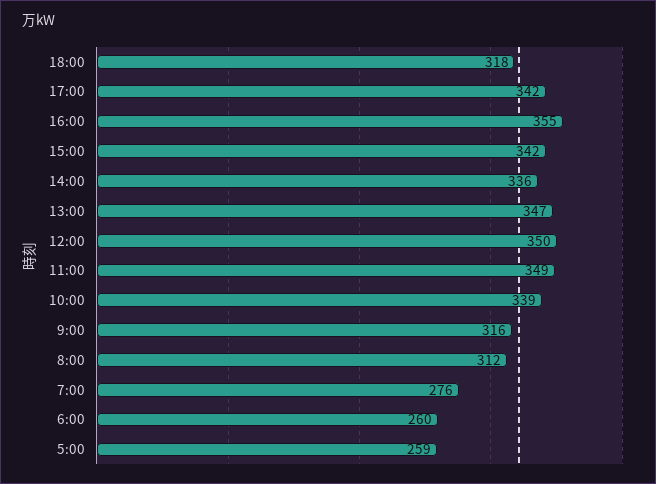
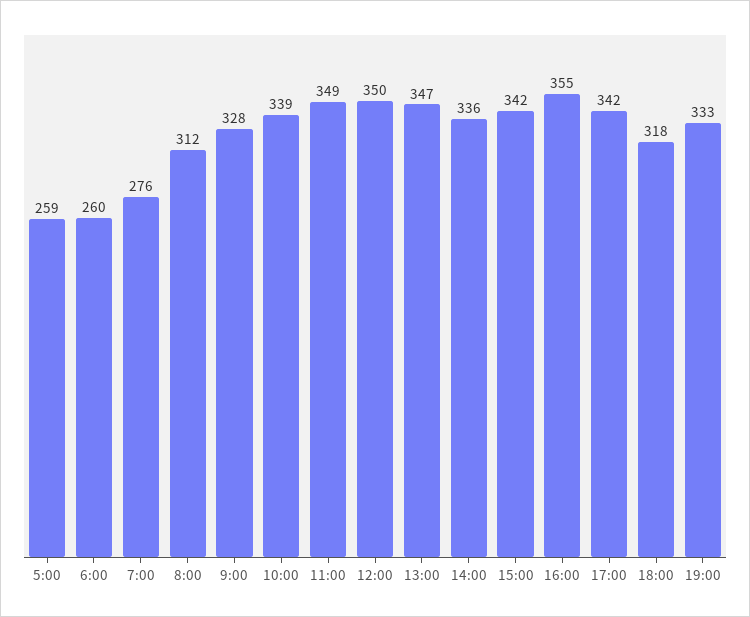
9:00: 316 -> 328
19:00: none -> 333

